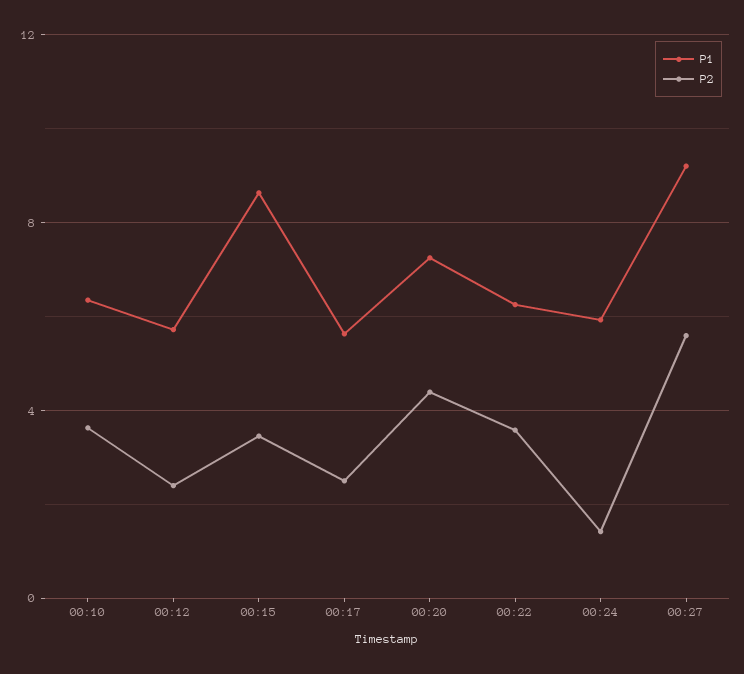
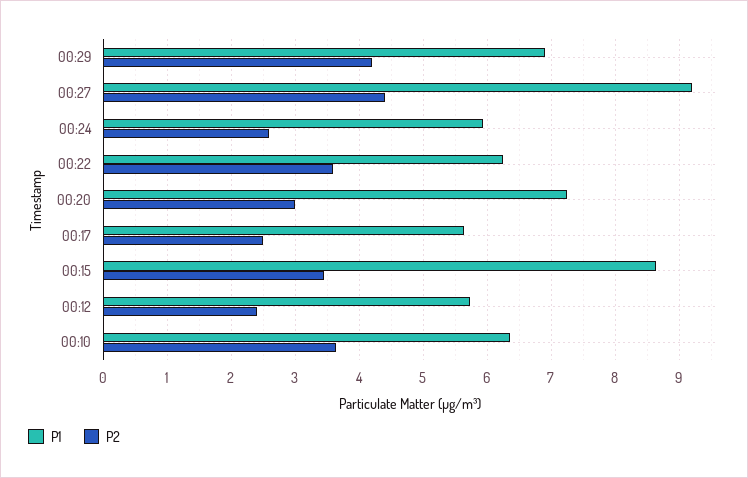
P2, 00:20: 4.5 -> 3
P2, 00:24: 1.5 -> 2.6
P2, 00:27: 5.5 -> 4.4
P1, 00:29: none -> 6.9
P2, 00:29: none -> 4.2

